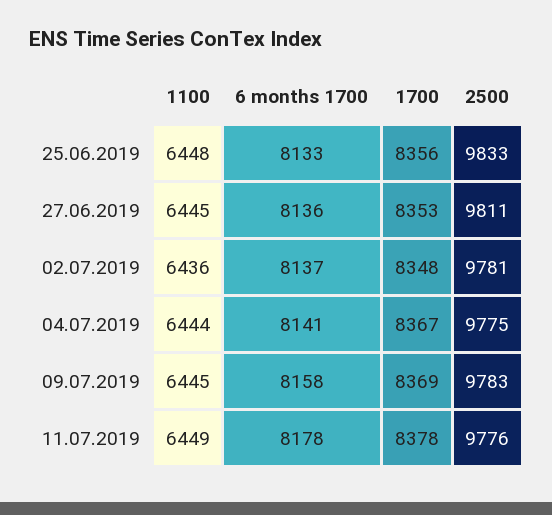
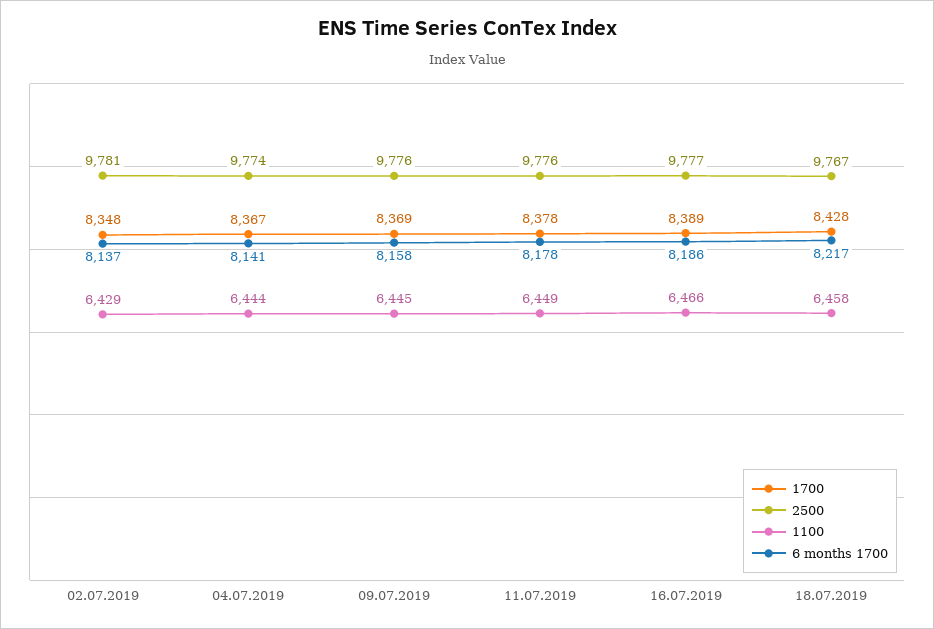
1100, 25.06.2019: 6448 -> none
6 months 1700, 25.06.2019: 8133 -> none
1700, 25.06.2019: 8356 -> none
2500, 25.06.2019: 9833 -> none
1100, 27.06.2019: 6445 -> none
6 months 1700, 27.06.2019: 8136 -> none
1700, 27.06.2019: 8353 -> none
2500, 27.06.2019: 9811 -> none
1100, 02.07.2019: 6436 -> 6429
2500, 04.07.2019: 9775 -> 9774
2500, 09.07.2019: 9783 -> 9776
1700, 16.07.2019: none -> 8389
2500, 16.07.2019: none -> 9777
1100, 16.07.2019: none -> 6466
6 months 1700, 16.07.2019: none -> 8186
1700, 18.07.2019: none -> 8428
2500, 18.07.2019: none -> 9767
1100, 18.07.2019: none -> 6458
6 months 1700, 18.07.2019: none -> 8217

